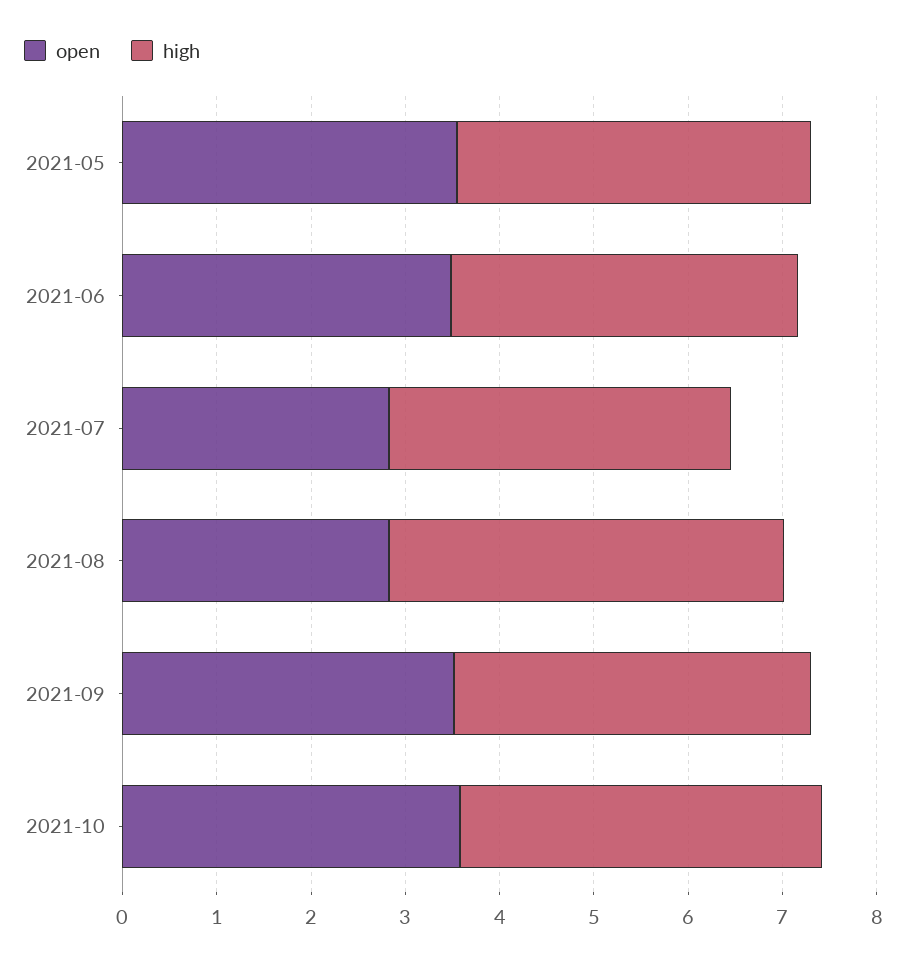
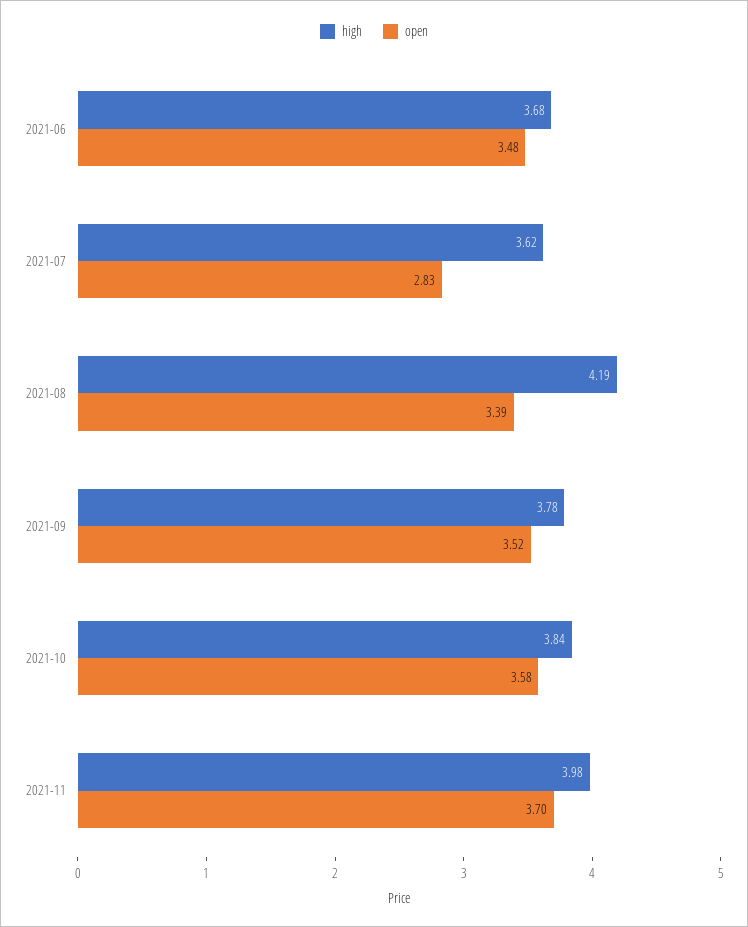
open, 2021-05: 3.6 -> none
high, 2021-05: 3.8 -> none
open, 2021-08: 2.8 -> 3.39
high, 2021-11: none -> 3.98
open, 2021-11: none -> 3.7

